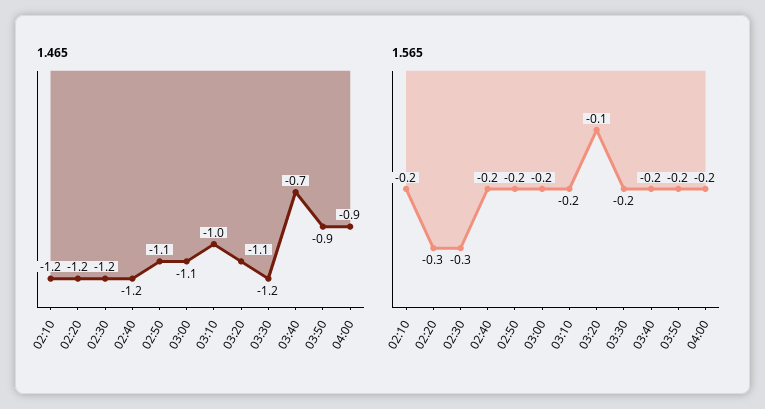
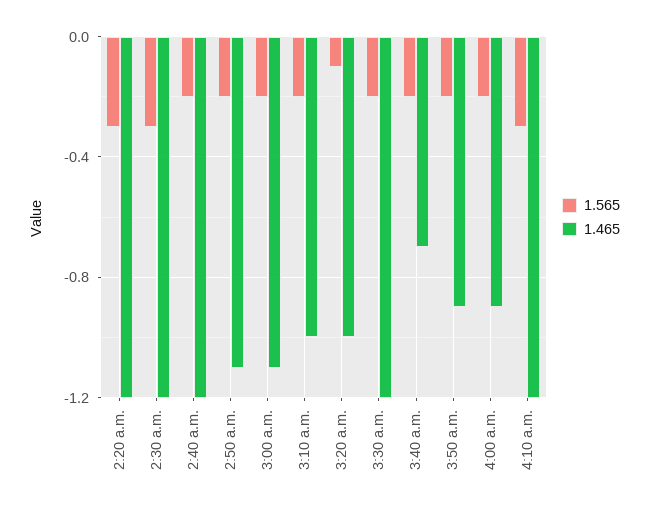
1.465, 02:10: -1.2 -> none
1.465, 03:20: -1.1 -> -1
1.565, 02:10: -0.2 -> none
1.565, 4:10 a.m.: none -> -0.3
1.465, 4:10 a.m.: none -> -1.2

